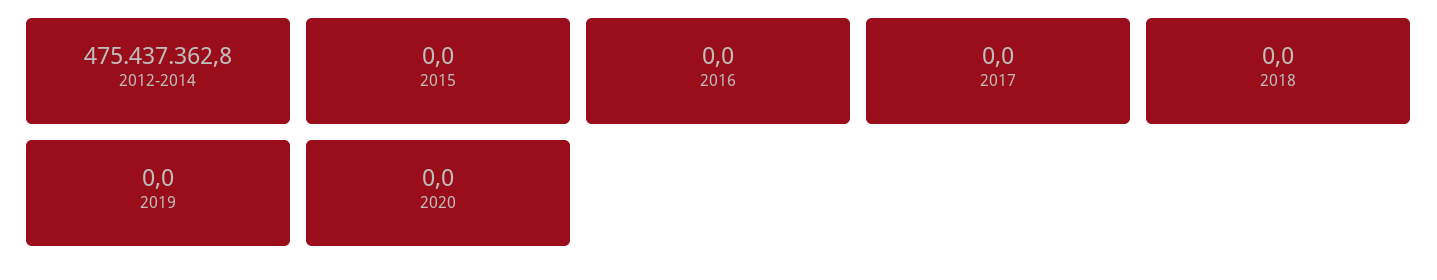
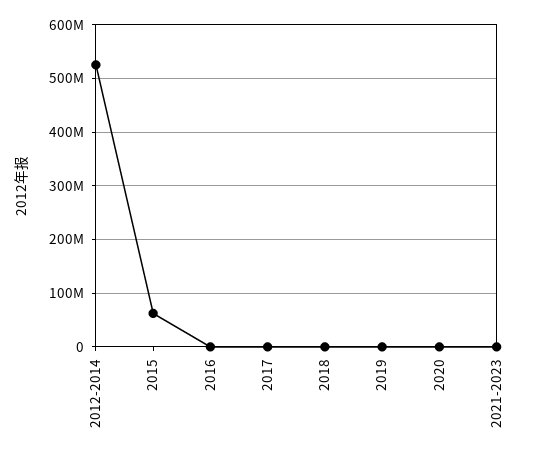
2012-2014: 475437362.8 -> 520000000
2015: 0 -> 60000000
2021-2023: none -> 0

